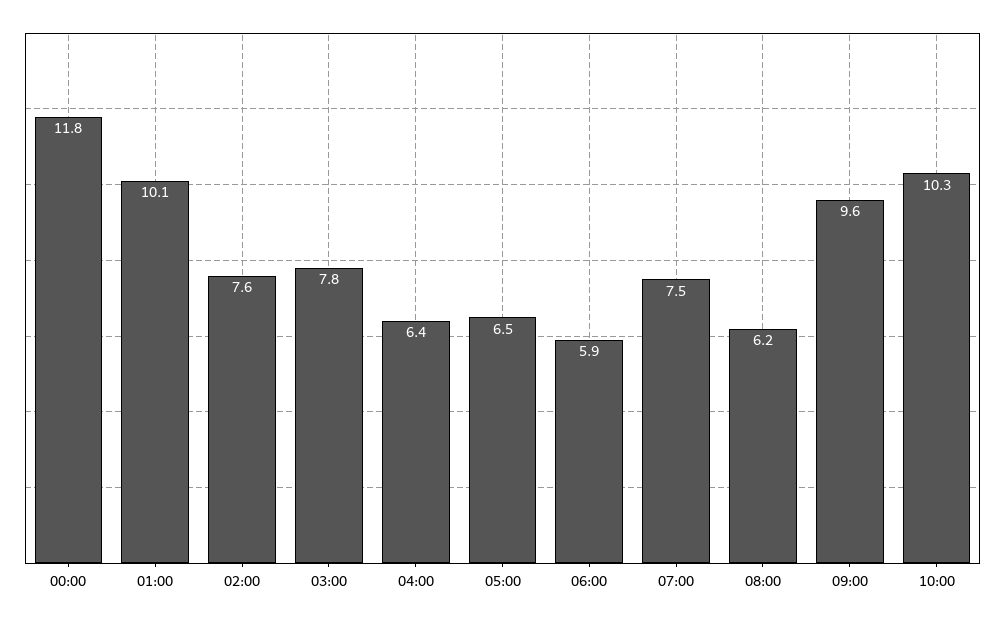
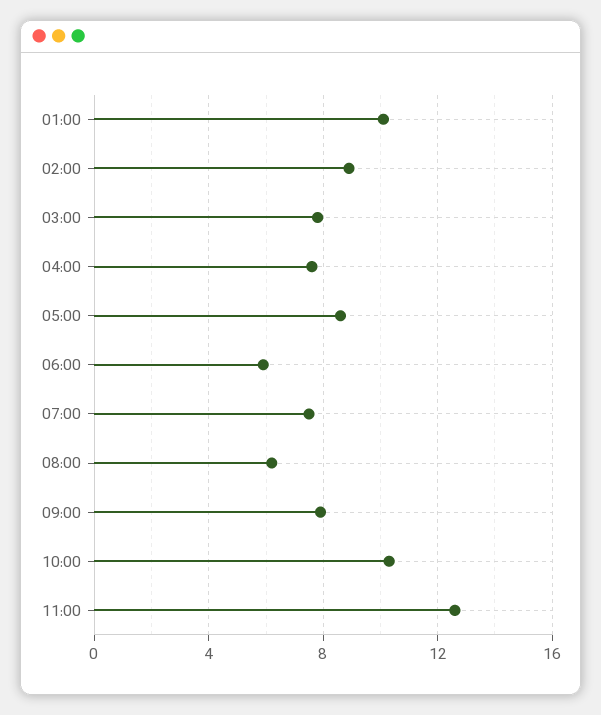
00:00: 11.8 -> none
02:00: 7.6 -> 9
04:00: 6.4 -> 7.5
05:00: 6.5 -> 8.5
09:00: 9.6 -> 8
11:00: none -> 12.5

